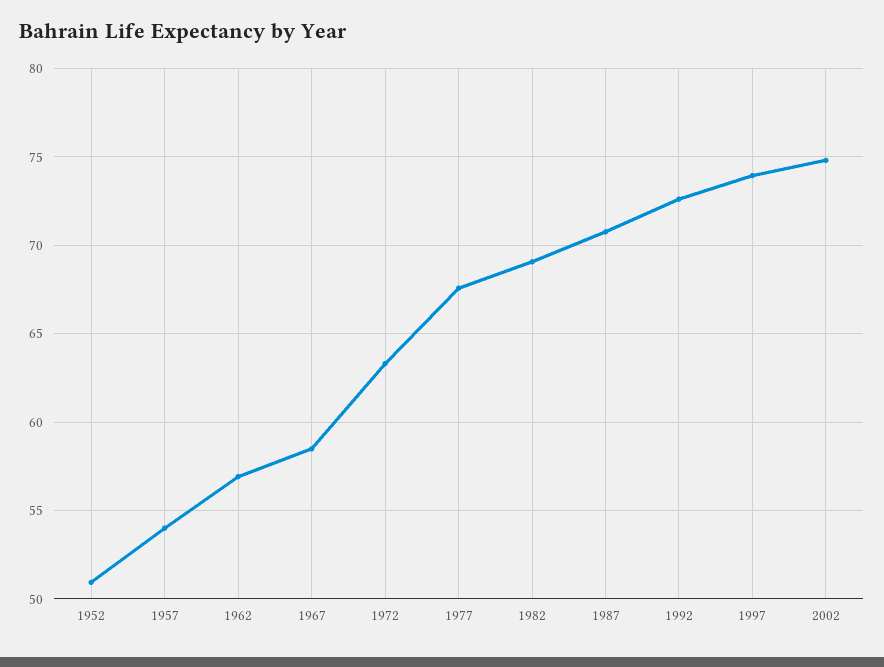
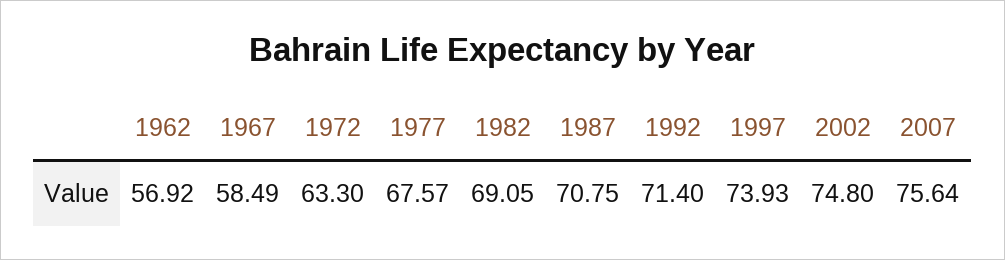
1952: 51 -> none
1957: 54 -> none
1992: 72.5 -> 71.4
2007: none -> 75.64

